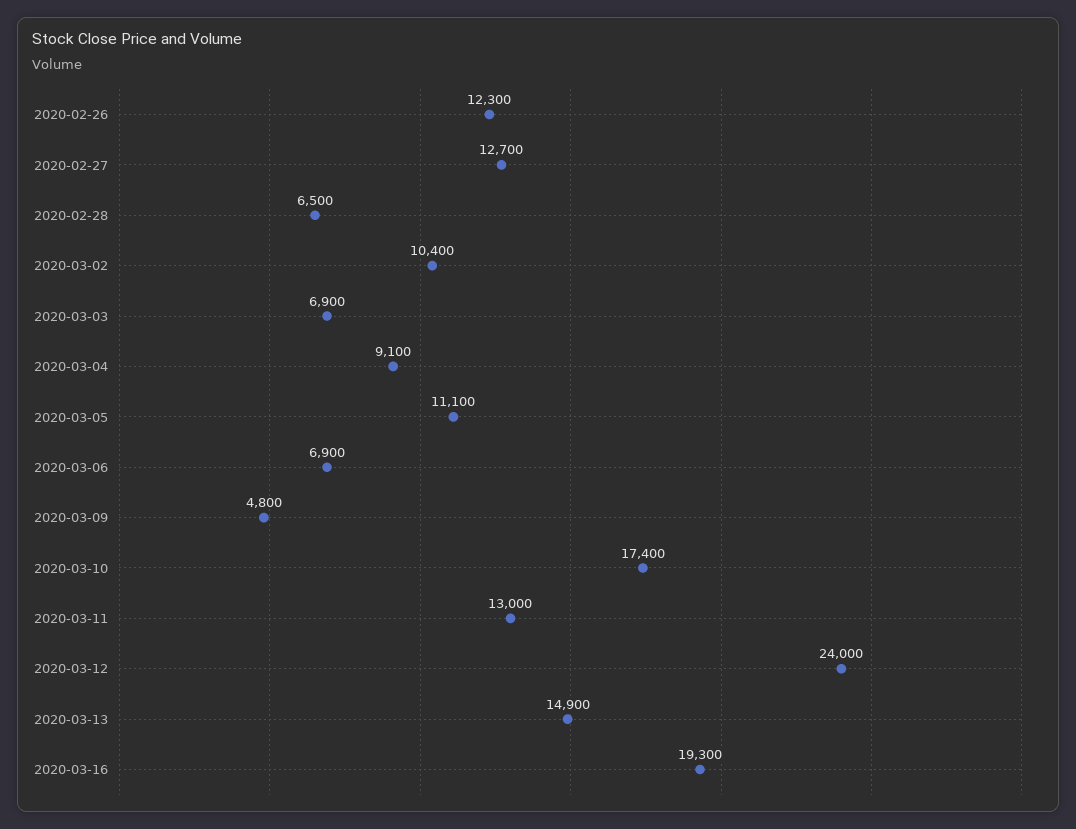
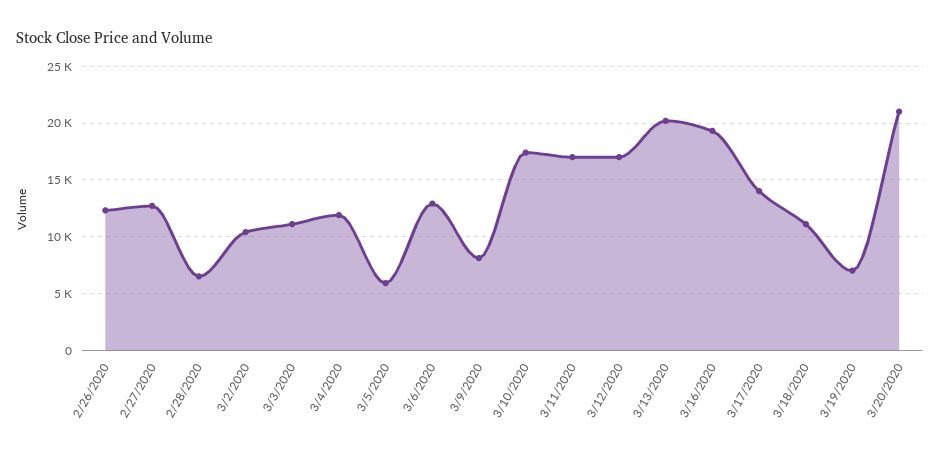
2020-03-03: 6900 -> 11000
2020-03-04: 9100 -> 12000
2020-03-05: 11100 -> 6000
2020-03-06: 6900 -> 13000
2020-03-09: 4800 -> 8000
2020-03-11: 13000 -> 17000
2020-03-12: 24000 -> 17000
2020-03-13: 14900 -> 20000
3/17/2020: none -> 14000
3/18/2020: none -> 11000
3/19/2020: none -> 7000
3/20/2020: none -> 21000

